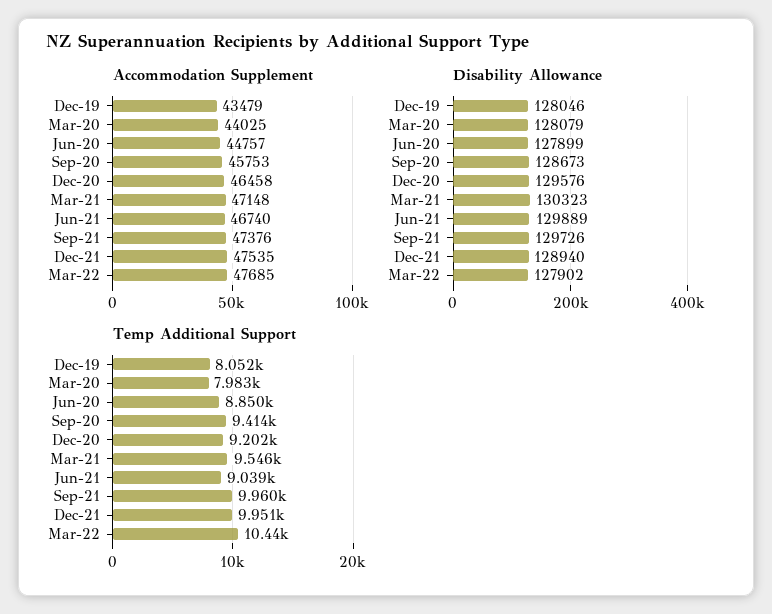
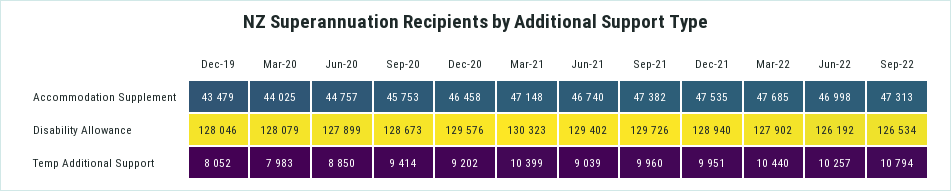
Accommodation Supplement, Sep-21: 47376 -> 47382
Disability Allowance, Jun-21: 129889 -> 129402
Temp Additional Support, Mar-21: 9546 -> 10399
Accommodation Supplement, Jun-22: none -> 46998
Accommodation Supplement, Sep-22: none -> 47313
Disability Allowance, Jun-22: none -> 126192
Disability Allowance, Sep-22: none -> 126534
Temp Additional Support, Jun-22: none -> 10257
Temp Additional Support, Sep-22: none -> 10794

